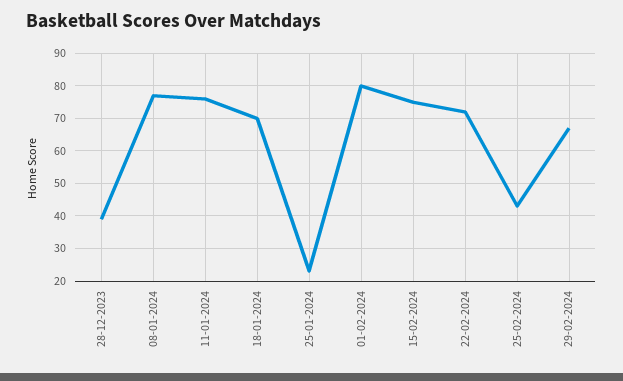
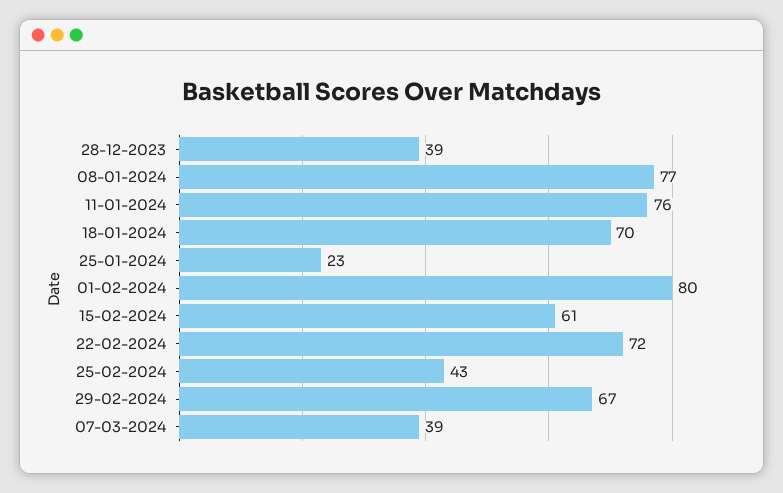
15-02-2024: 75 -> 61
07-03-2024: none -> 39

